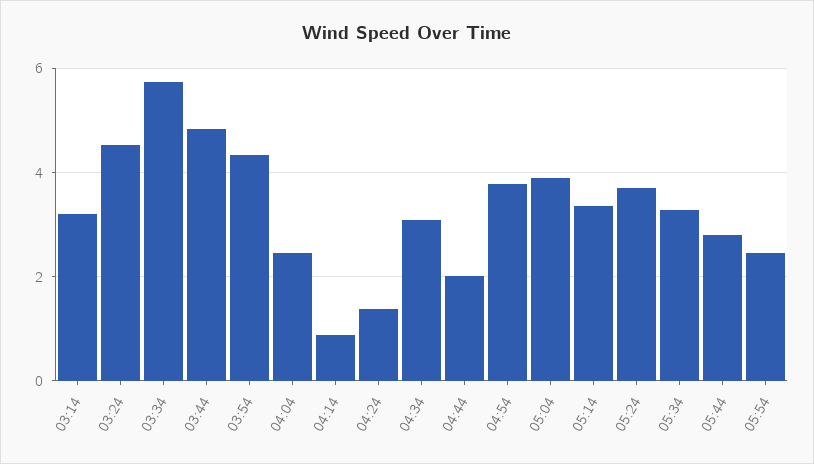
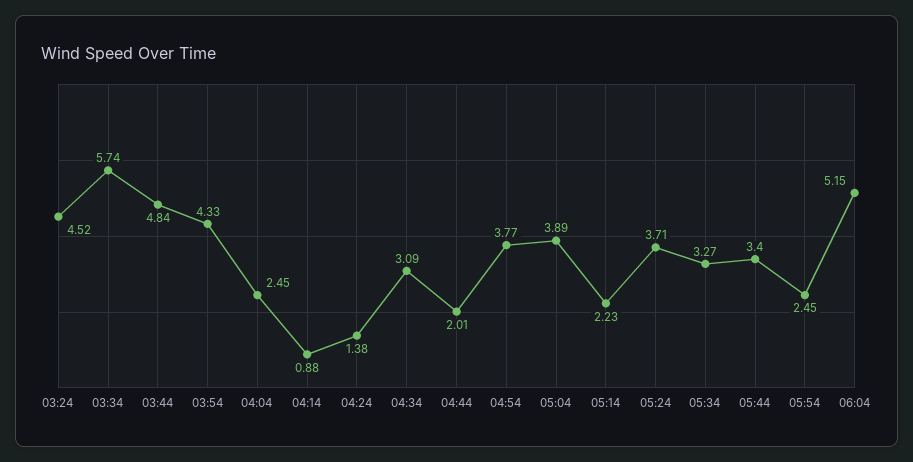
03:14: 3.2 -> none
05:14: 3.4 -> 2.23
05:44: 2.8 -> 3.4
06:04: none -> 5.15

